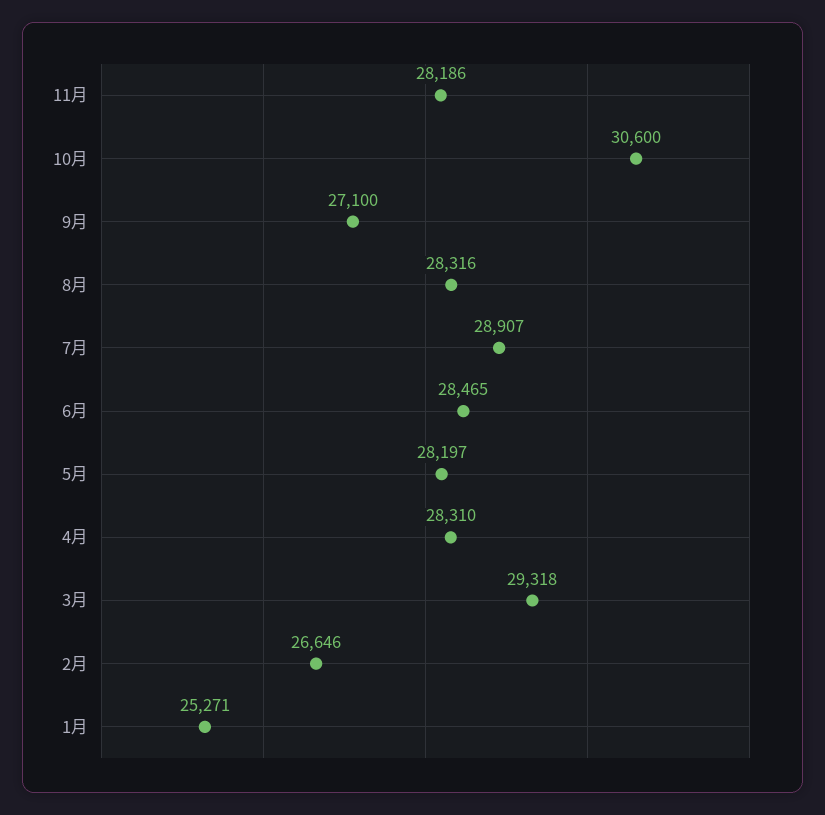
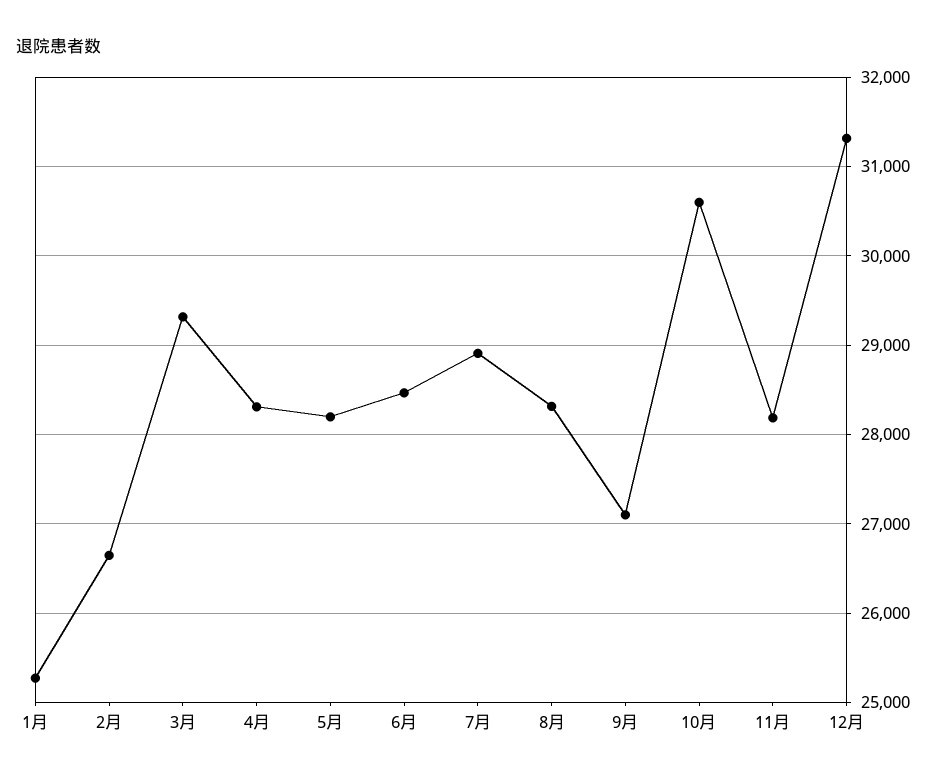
12月: none -> 31300

